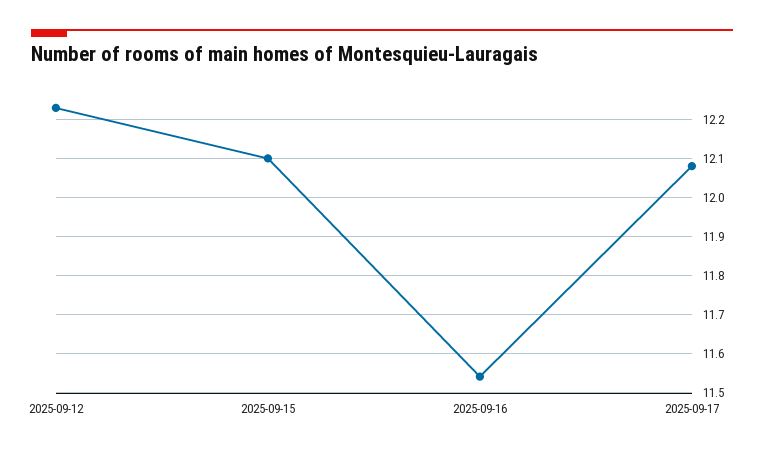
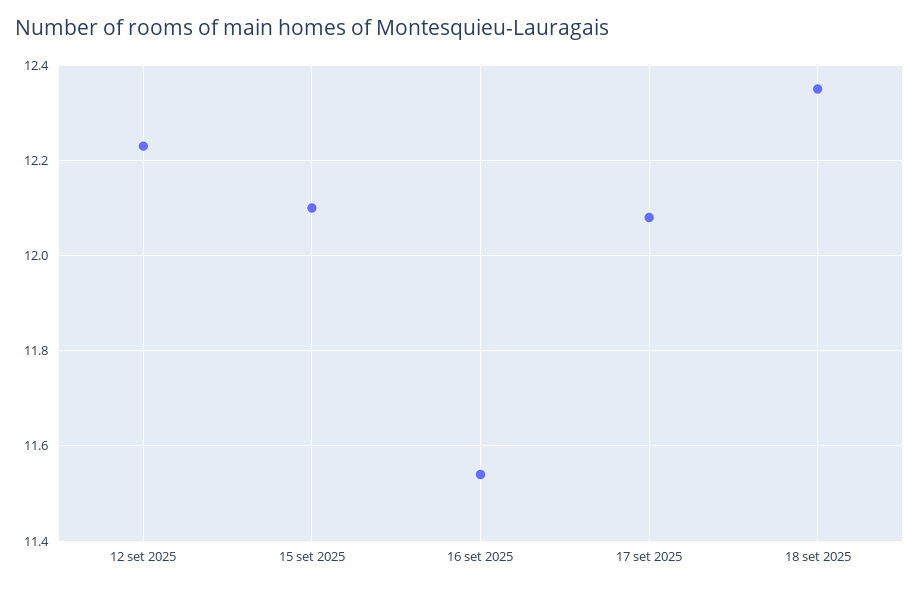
18 set 2025: none -> 12.35

